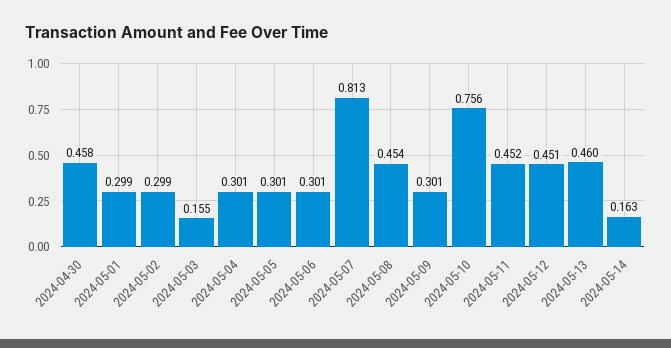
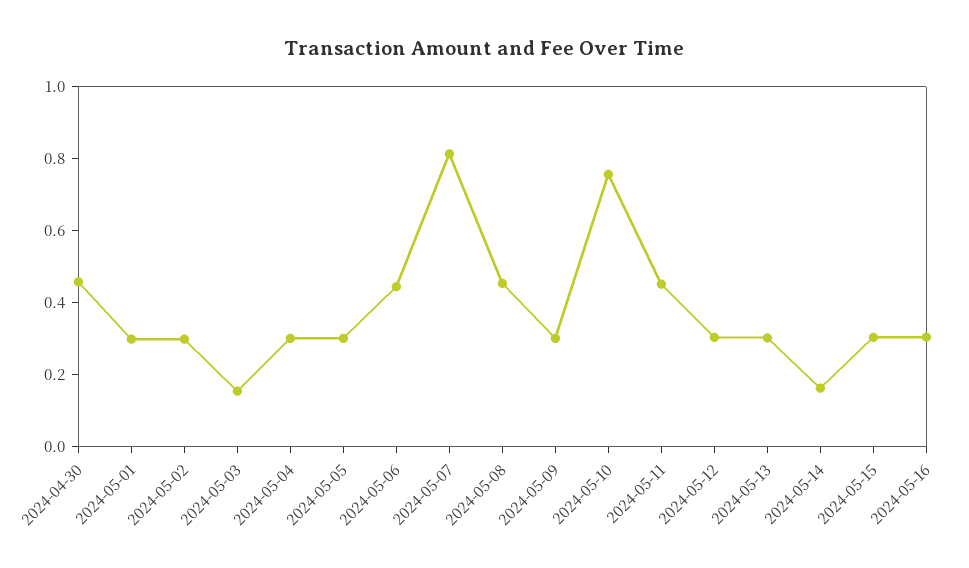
2024-05-06: 0.301 -> 0.45
2024-05-12: 0.451 -> 0.3
2024-05-13: 0.46 -> 0.3
2024-05-15: none -> 0.3
2024-05-16: none -> 0.3

